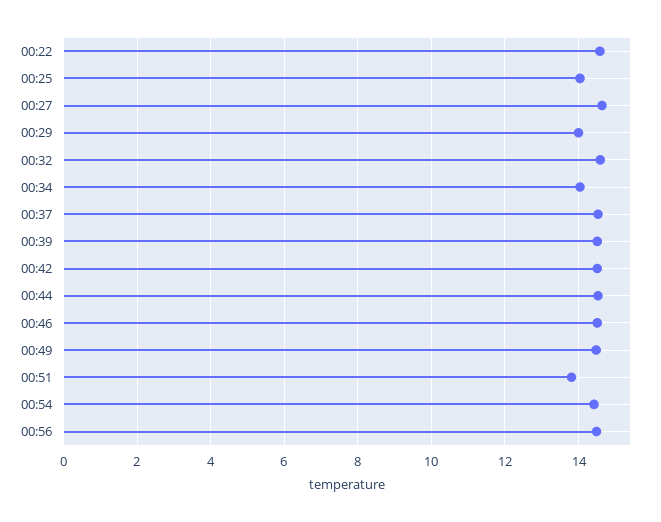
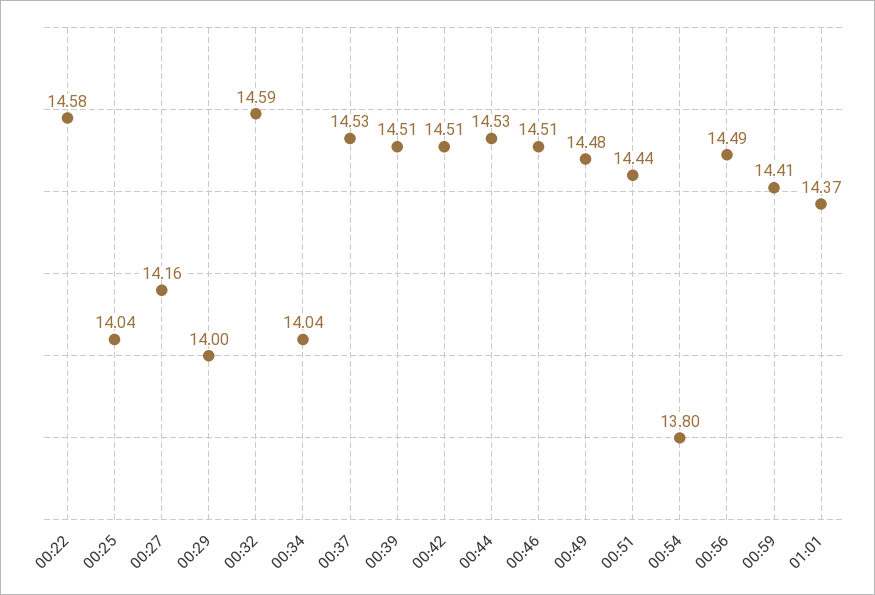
00:27: 14.6 -> 14.16
00:51: 13.8 -> 14.44
00:54: 14.4 -> 13.8
00:59: none -> 14.41
01:01: none -> 14.37

